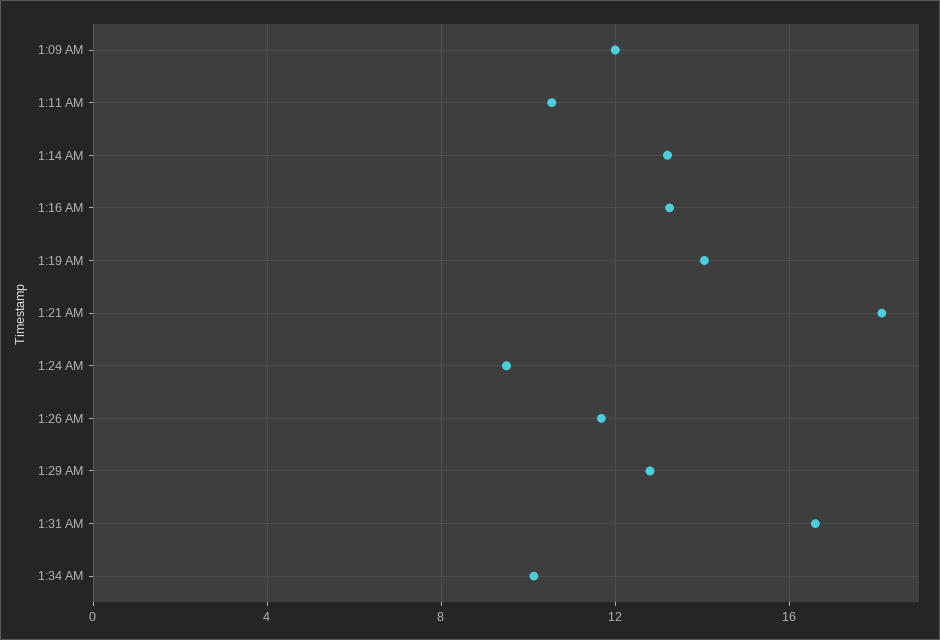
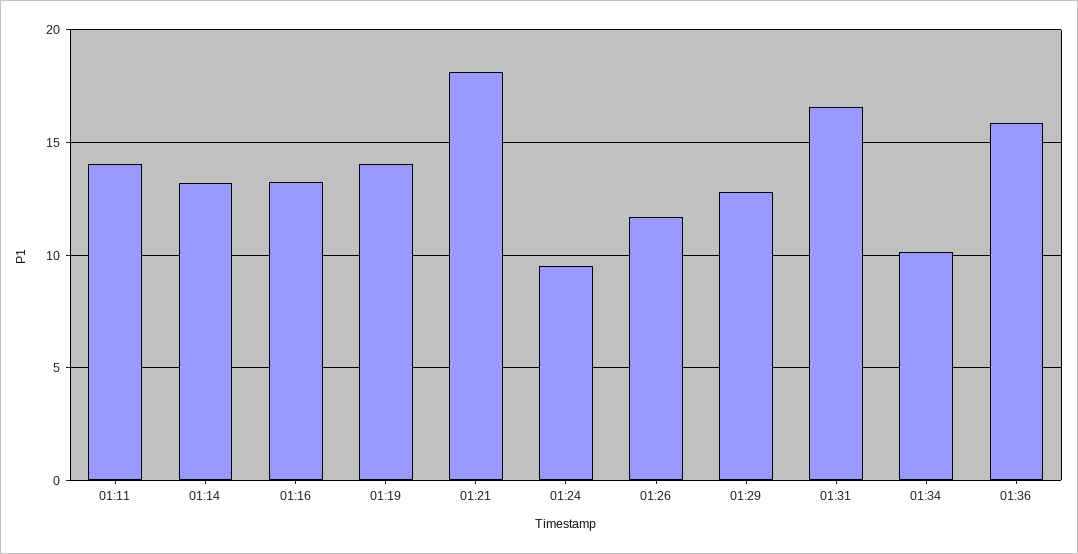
1:09 AM: 12 -> none
1:11 AM: 10.5 -> 14
01:36: none -> 16

